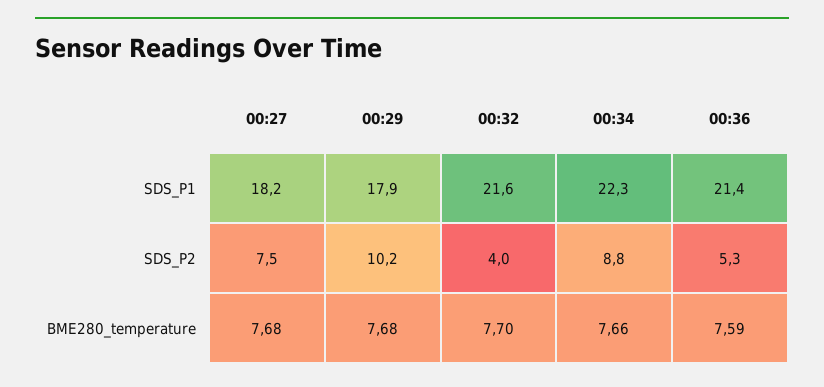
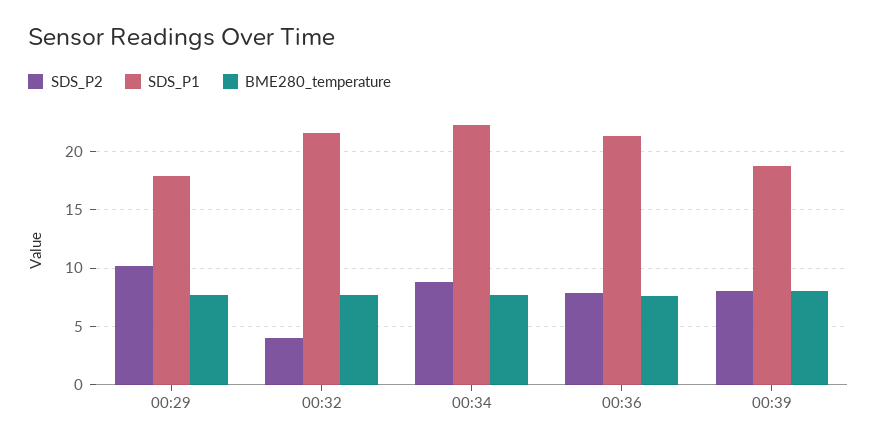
SDS_P1, 00:27: 18.2 -> none
SDS_P2, 00:27: 7.5 -> none
SDS_P2, 00:36: 5.3 -> 8
BME280_temperature, 00:27: 7.68 -> none
SDS_P2, 00:39: none -> 8
SDS_P1, 00:39: none -> 19
BME280_temperature, 00:39: none -> 8

